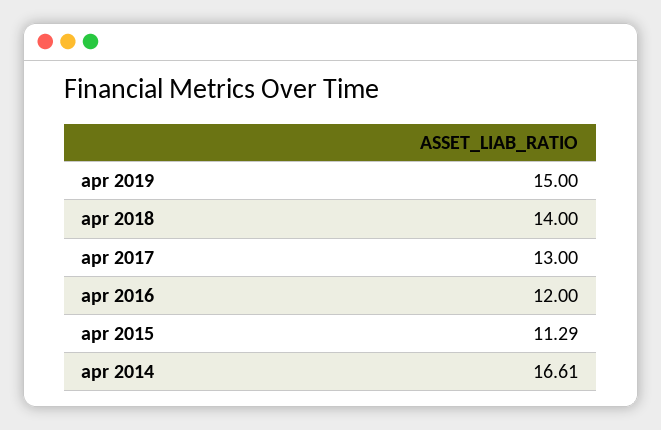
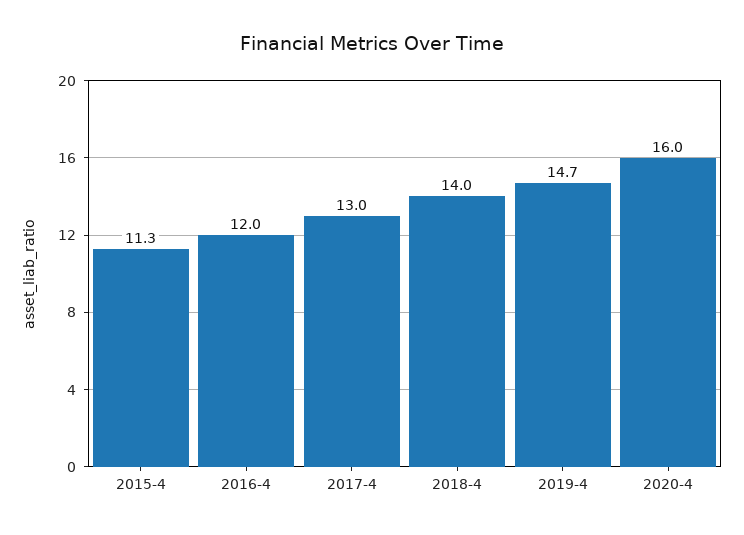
apr 2019: 15 -> 14.7
apr 2014: 16.61 -> none
2020-4: none -> 16

